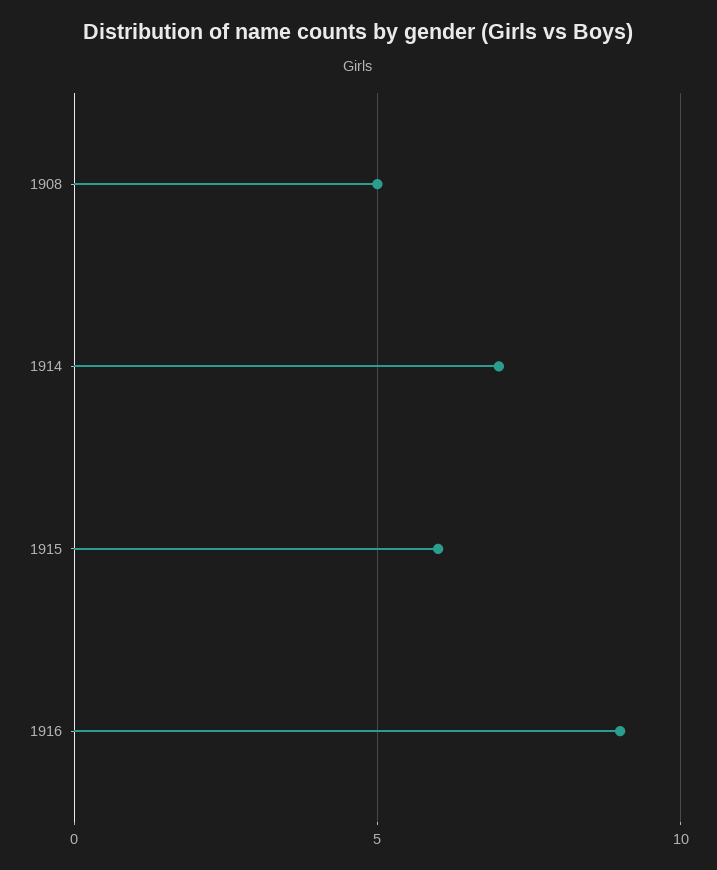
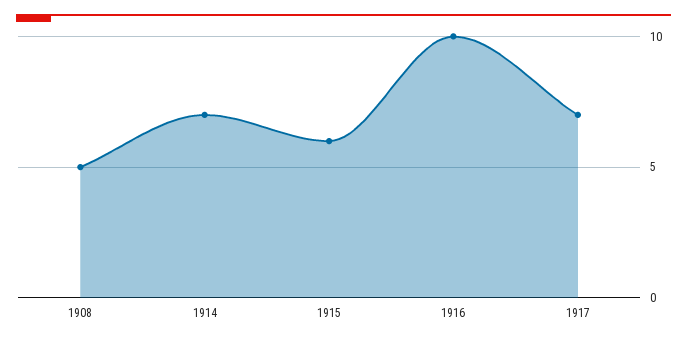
1916: 9 -> 10
1917: none -> 7

